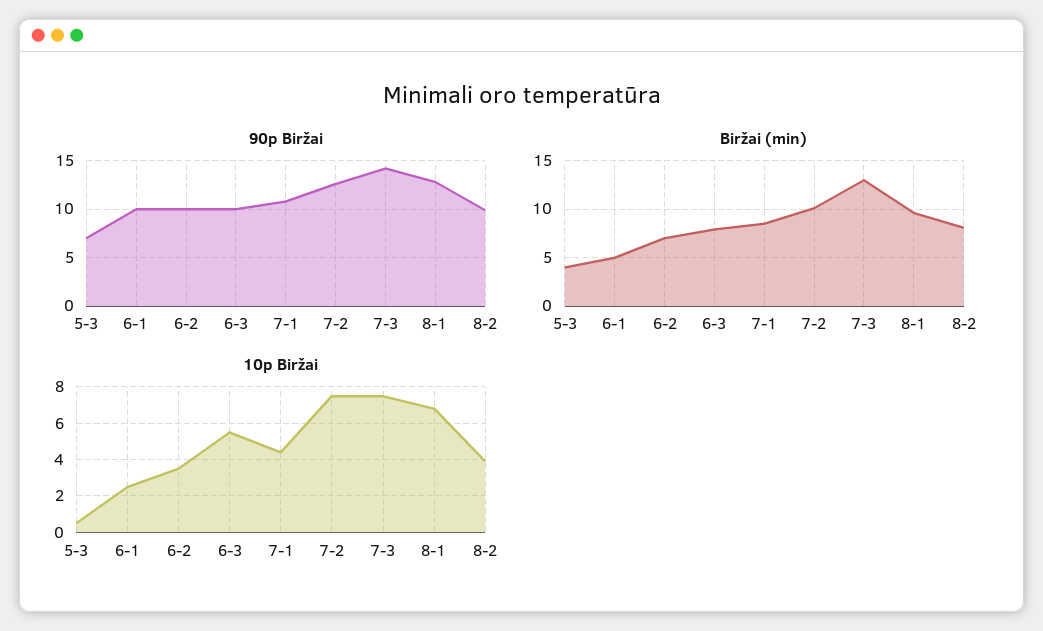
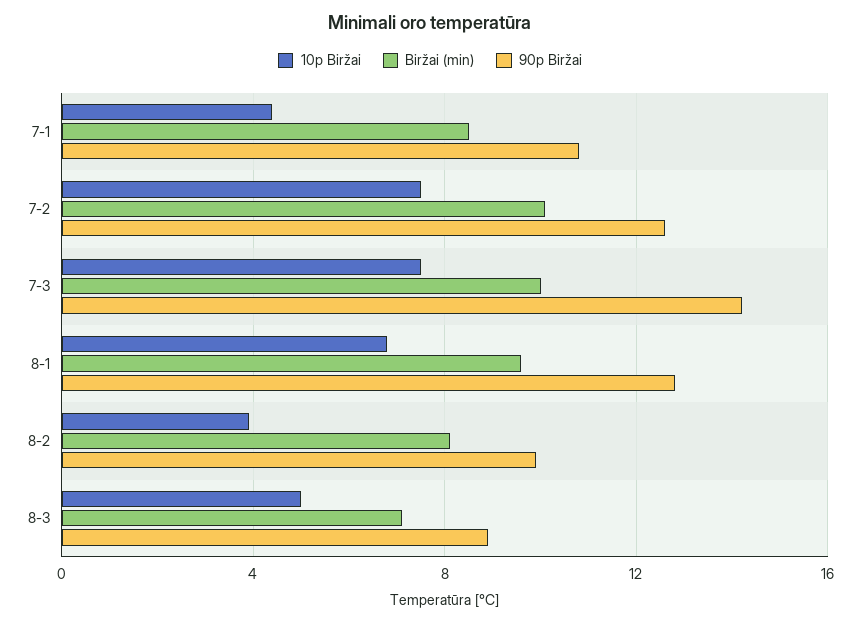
90p Biržai, 5-3: 7 -> none
90p Biržai, 6-1: 10 -> none
90p Biržai, 6-2: 10 -> none
90p Biržai, 6-3: 10 -> none
Biržai (min), 5-3: 4 -> none
Biržai (min), 6-1: 5 -> none
Biržai (min), 6-2: 7 -> none
Biržai (min), 6-3: 8 -> none
Biržai (min), 7-3: 13 -> 10
10p Biržai, 5-3: 0.5 -> none
10p Biržai, 6-1: 2.5 -> none
10p Biržai, 6-2: 3.5 -> none
10p Biržai, 6-3: 5.5 -> none
10p Biržai, 8-3: none -> 5
Biržai (min), 8-3: none -> 7
90p Biržai, 8-3: none -> 9

